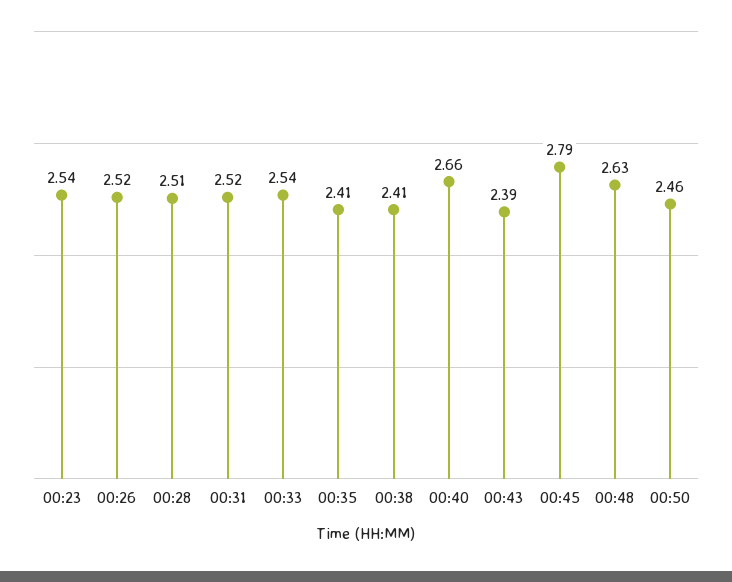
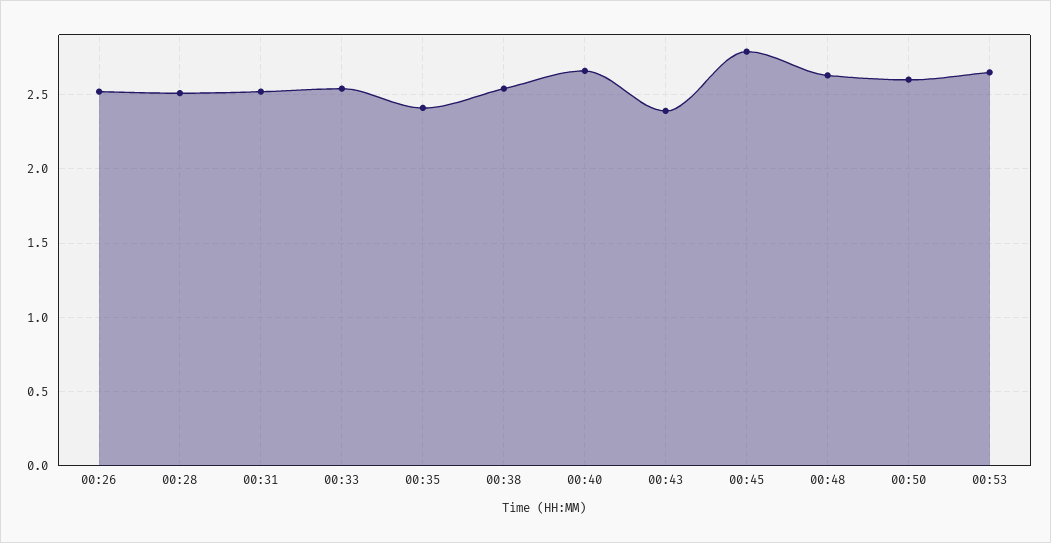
00:23: 2.54 -> none
00:38: 2.41 -> 2.55
00:50: 2.46 -> 2.6
00:53: none -> 2.65

